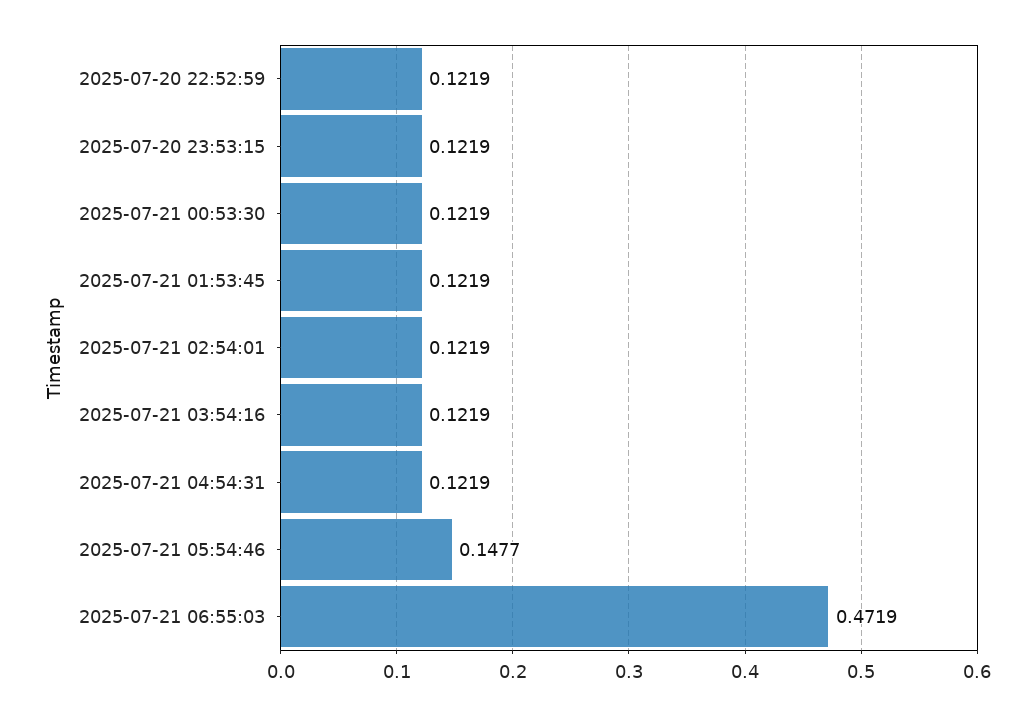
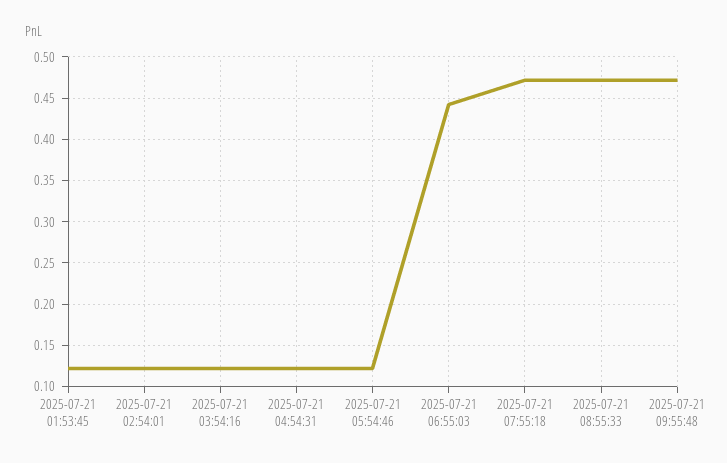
2025-07-20 22:52:59: 0.1219 -> none
2025-07-20 23:53:15: 0.1219 -> none
2025-07-21 00:53:30: 0.1219 -> none
2025-07-21 05:54:46: 0.1477 -> 0.12
2025-07-21 06:55:03: 0.4719 -> 0.44
2025-07-21 07:55:18: none -> 0.47
2025-07-21 08:55:33: none -> 0.47
2025-07-21 09:55:48: none -> 0.47

